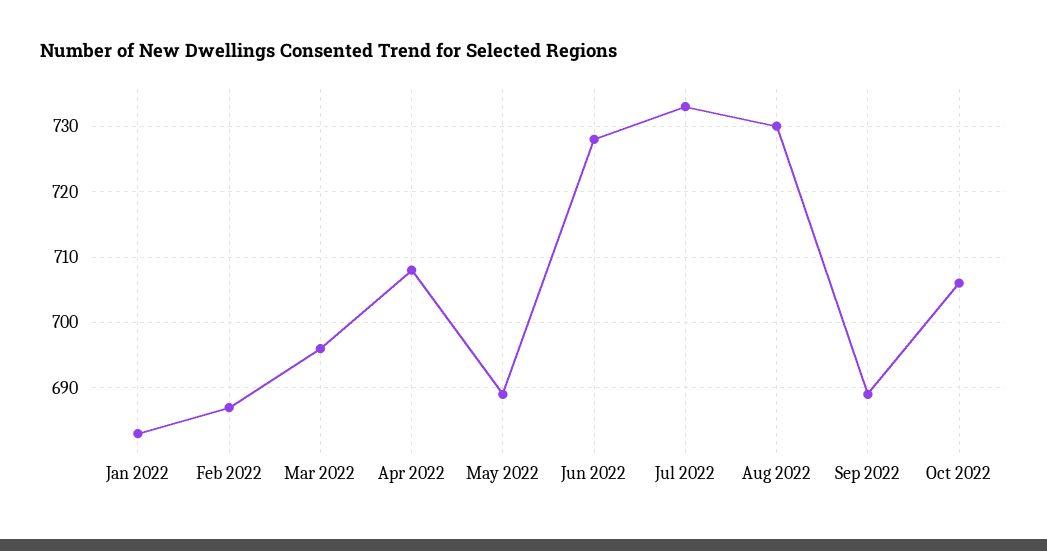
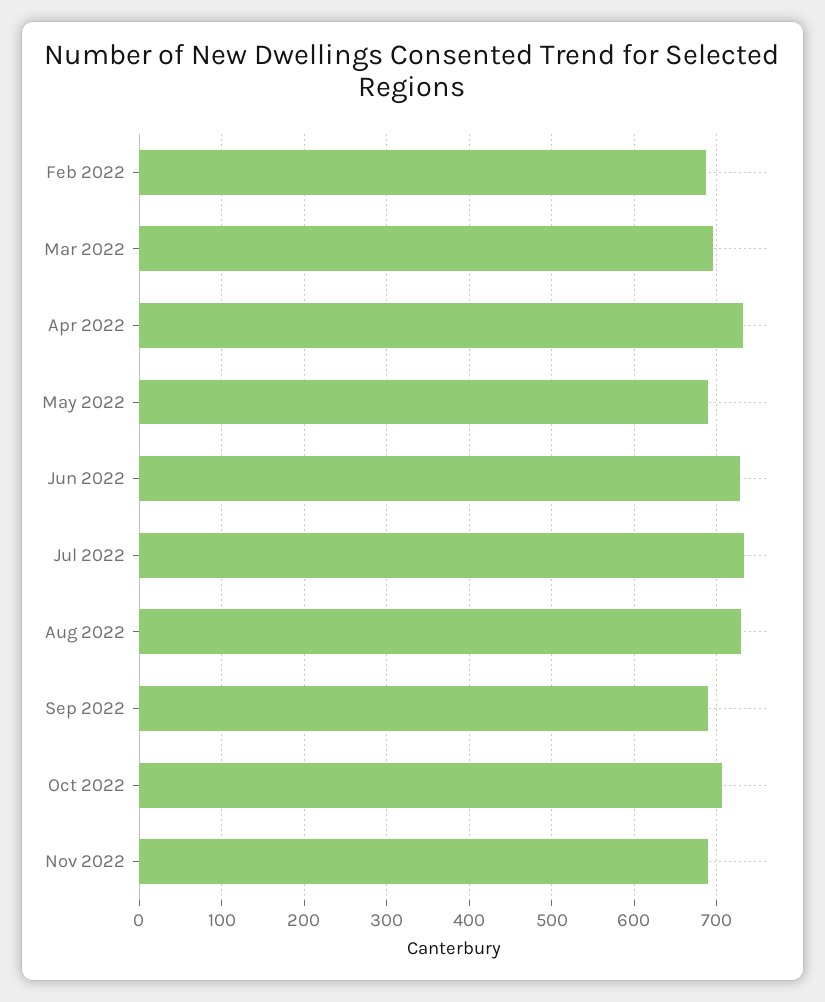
Jan 2022: 683 -> none
Apr 2022: 708 -> 730
Nov 2022: none -> 690

